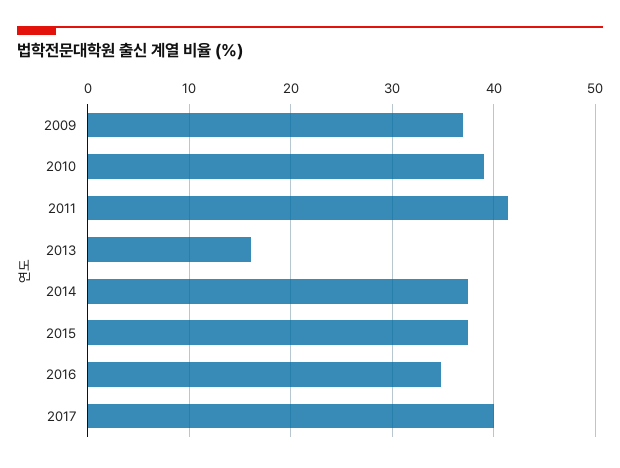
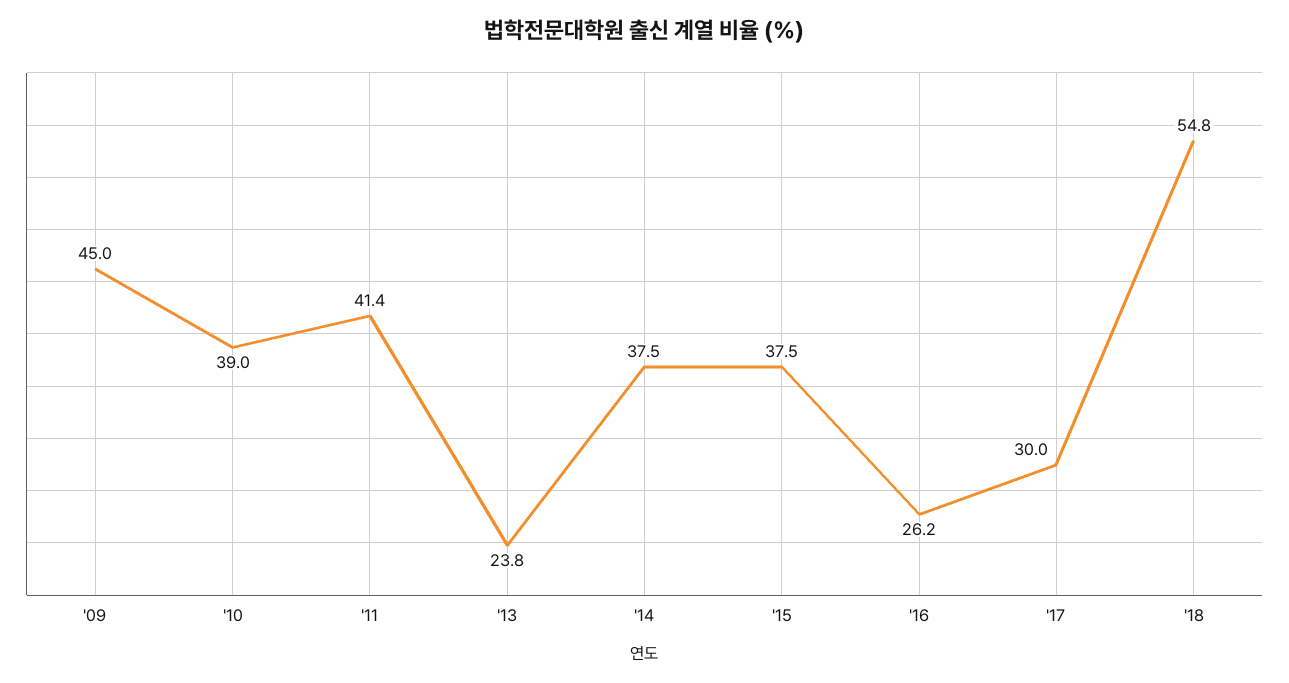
2009: 37 -> 45
2013: 16 -> 23.8
2016: 35 -> 26.2
2017: 40 -> 30
'18: none -> 54.8

